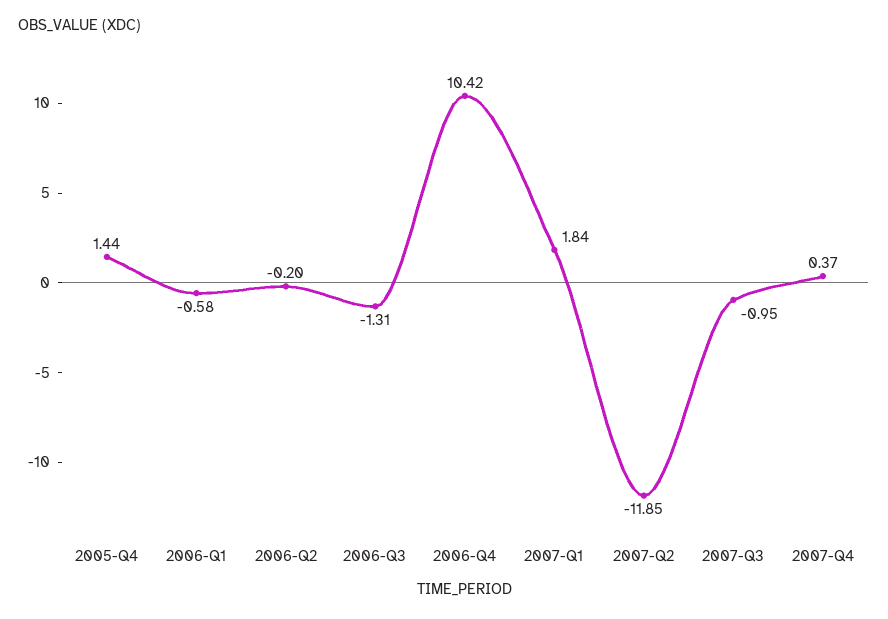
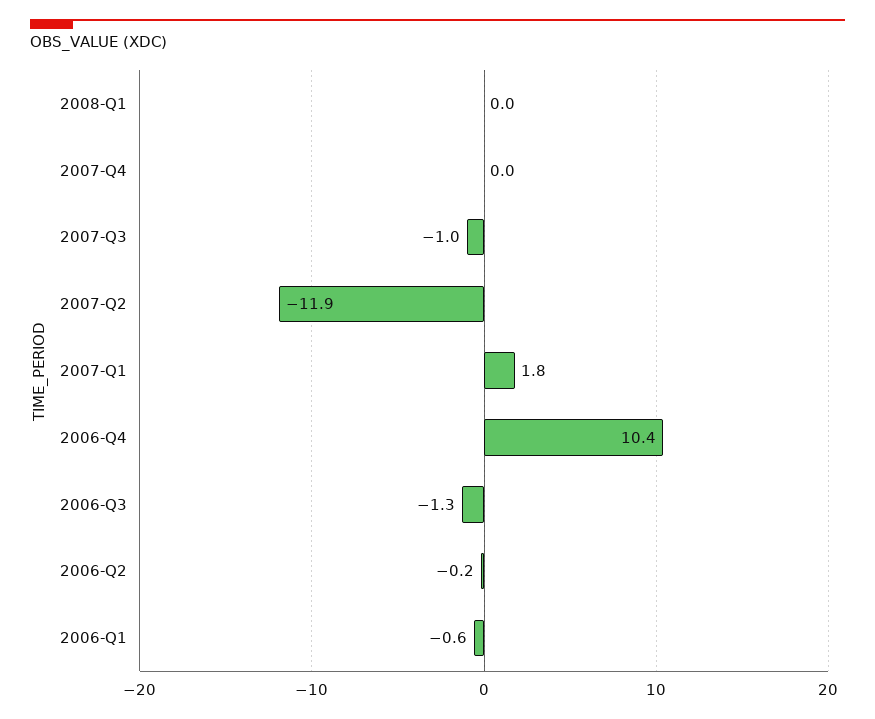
2005-Q4: 1.44 -> none
2007-Q4: 0.37 -> 0
2008-Q1: none -> 0

